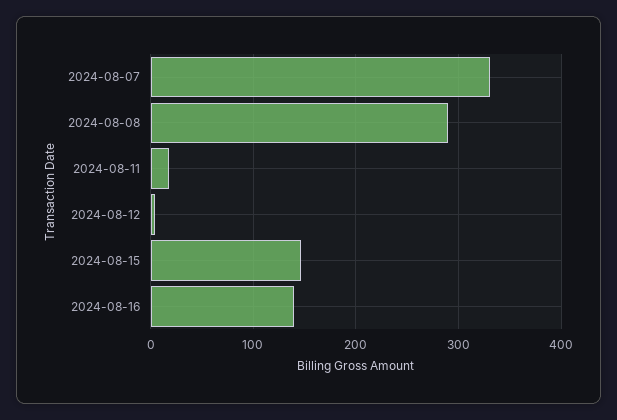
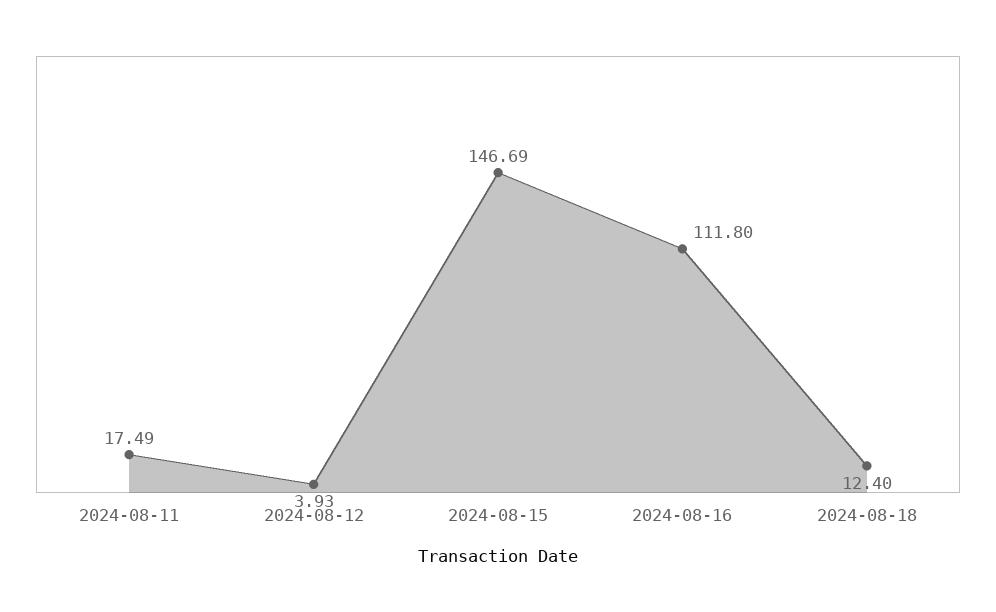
2024-08-07: 330 -> none
2024-08-08: 290 -> none
2024-08-16: 140 -> 111.8
2024-08-18: none -> 12.4

